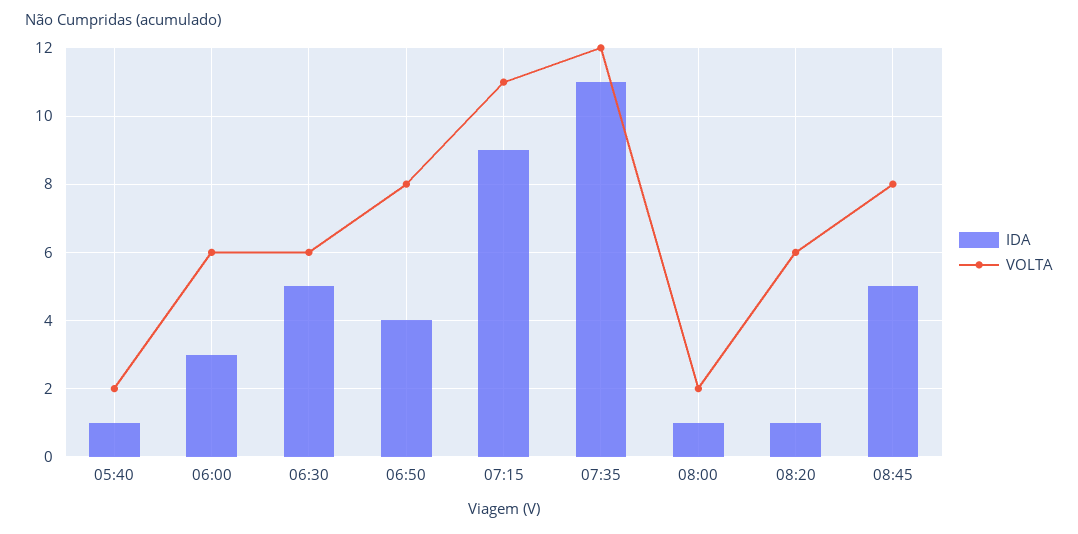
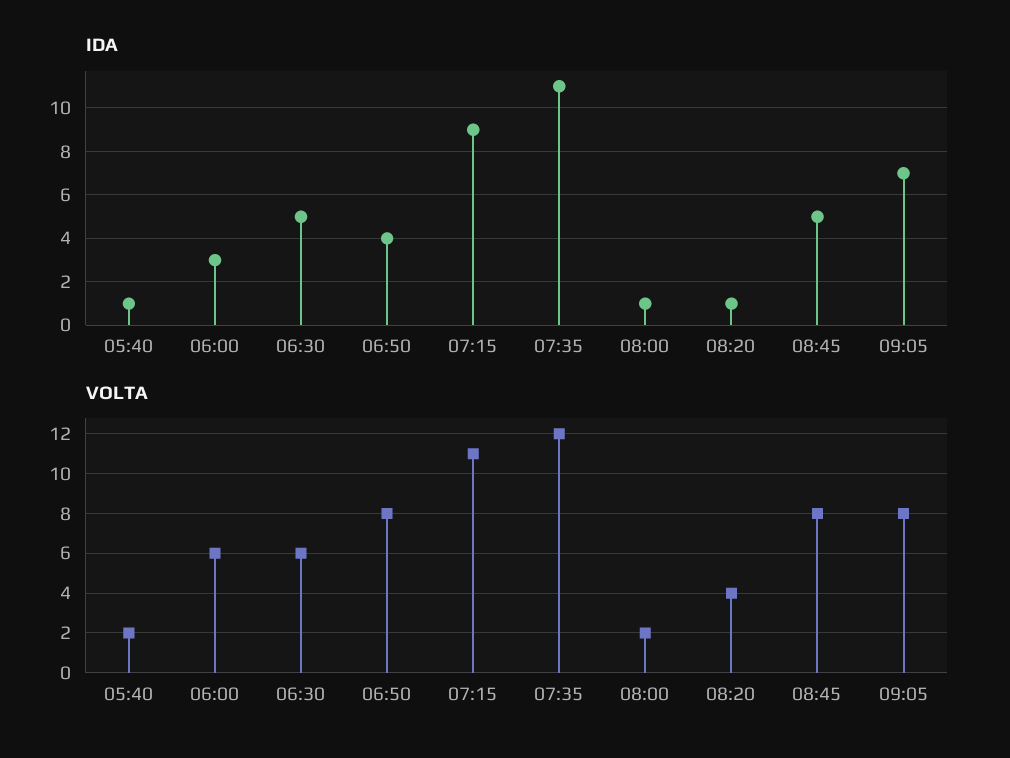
VOLTA, 08:20: 6 -> 4
IDA, 09:05: none -> 7
VOLTA, 09:05: none -> 8

